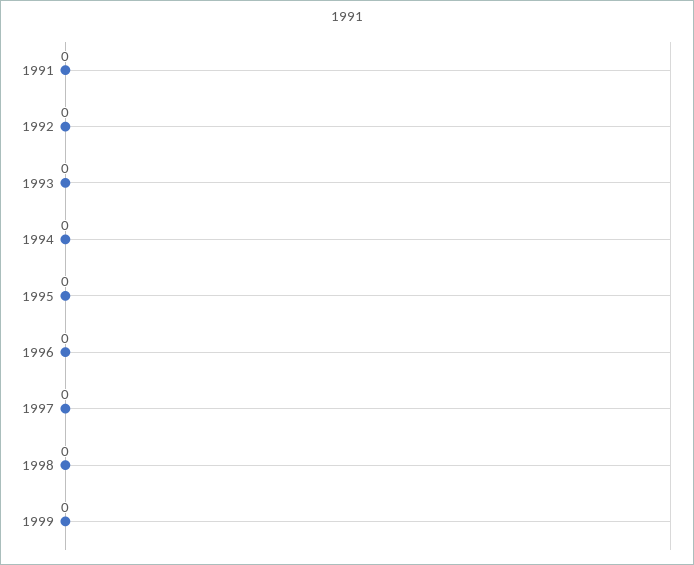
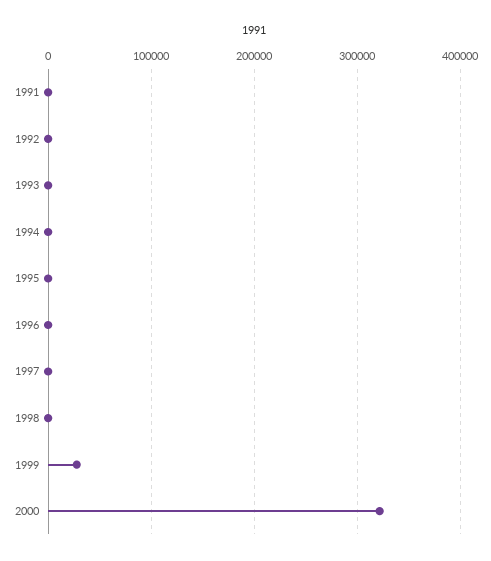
1999: 0 -> 30000
2000: none -> 320000

